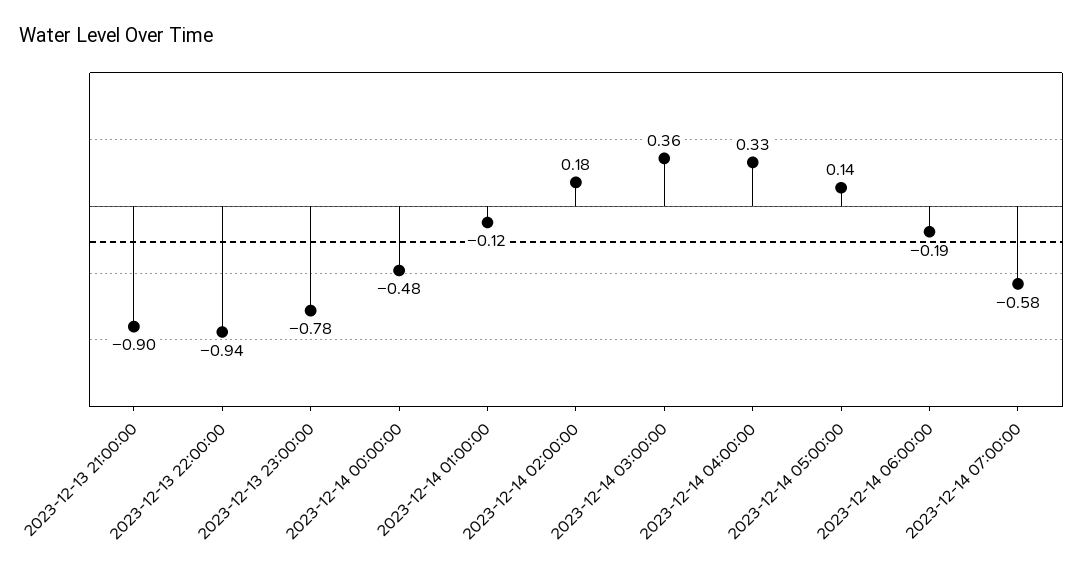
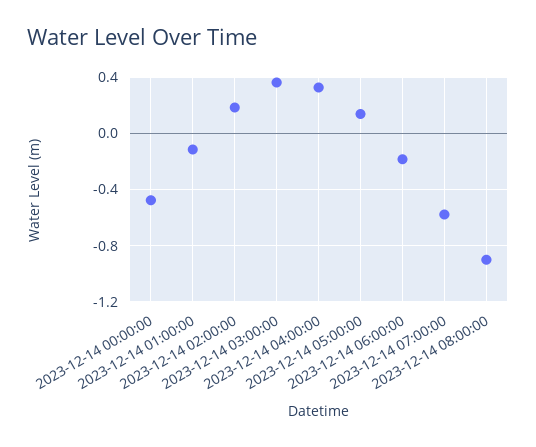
2023-12-13 21:00:00: -0.9 -> none
2023-12-13 22:00:00: -0.94 -> none
2023-12-13 23:00:00: -0.78 -> none
2023-12-14 08:00:00: none -> -0.9

